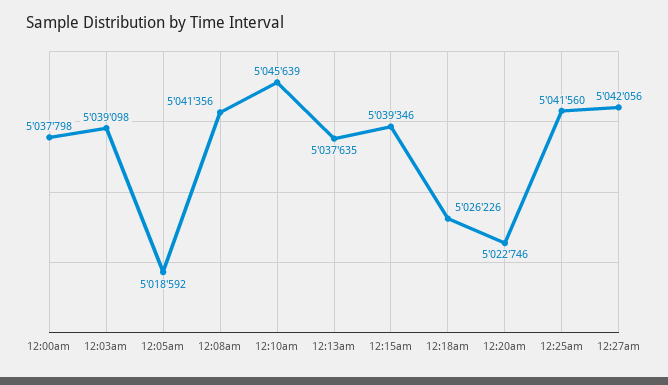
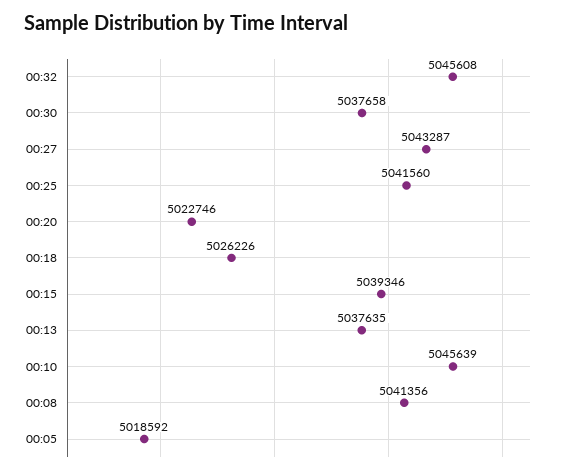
12:00am: 5037798 -> none
12:03am: 5039098 -> none
12:27am: 5042056 -> 5043287
00:32: none -> 5045608
00:30: none -> 5037658

